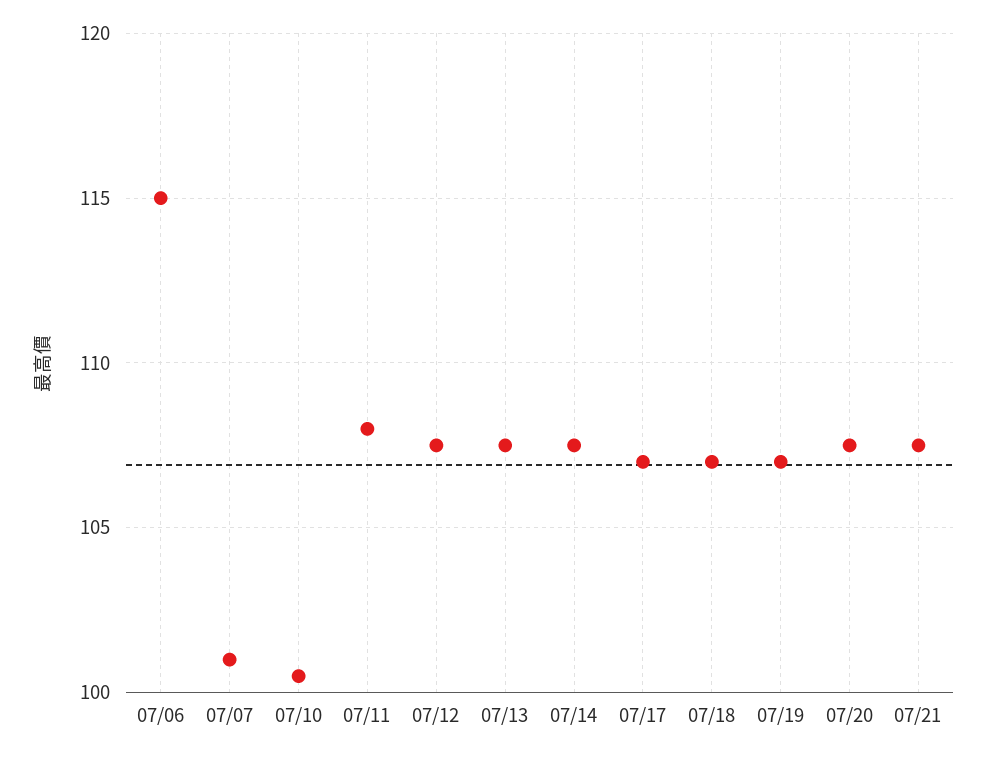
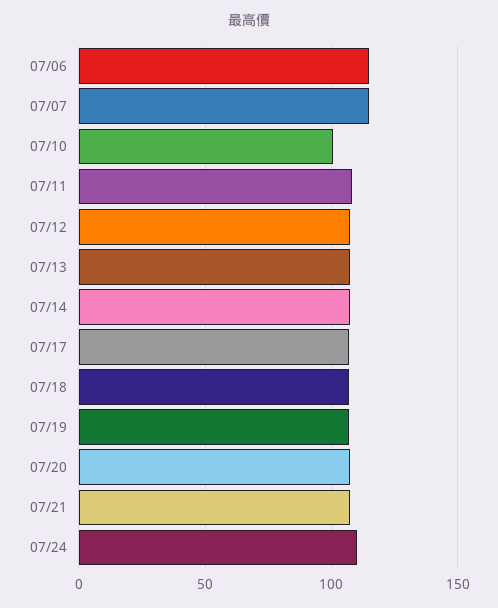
07/07: 101 -> 115
07/24: none -> 110

